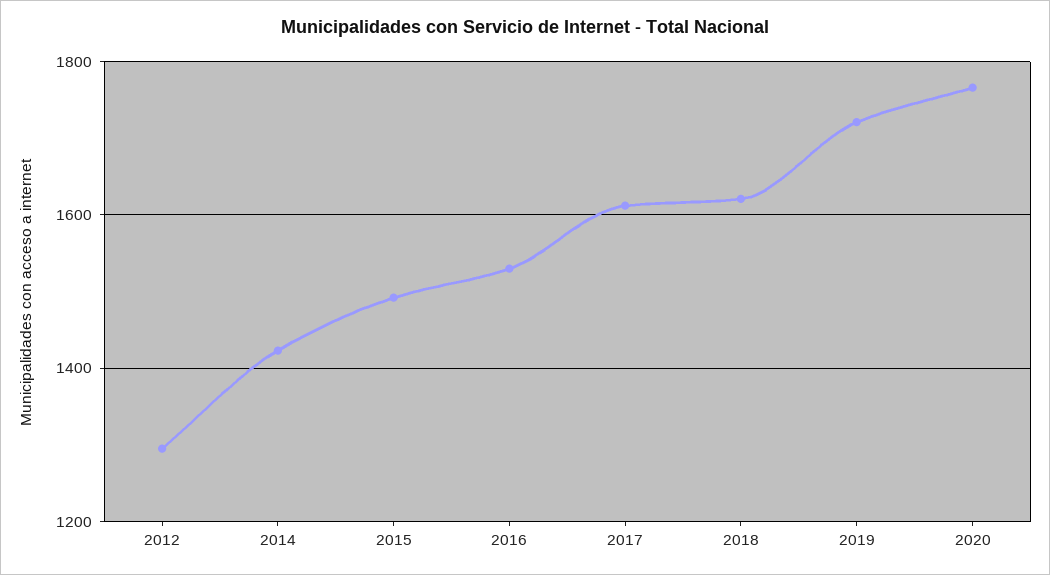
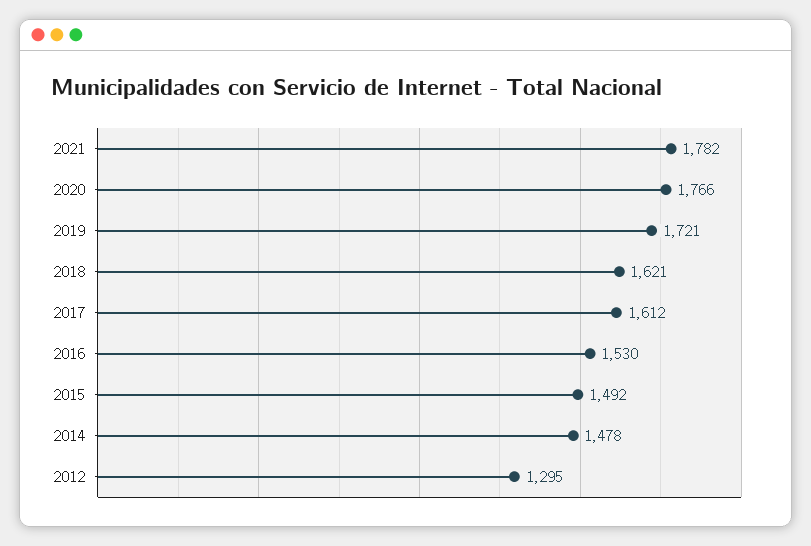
2014: 1420 -> 1478
2021: none -> 1782

